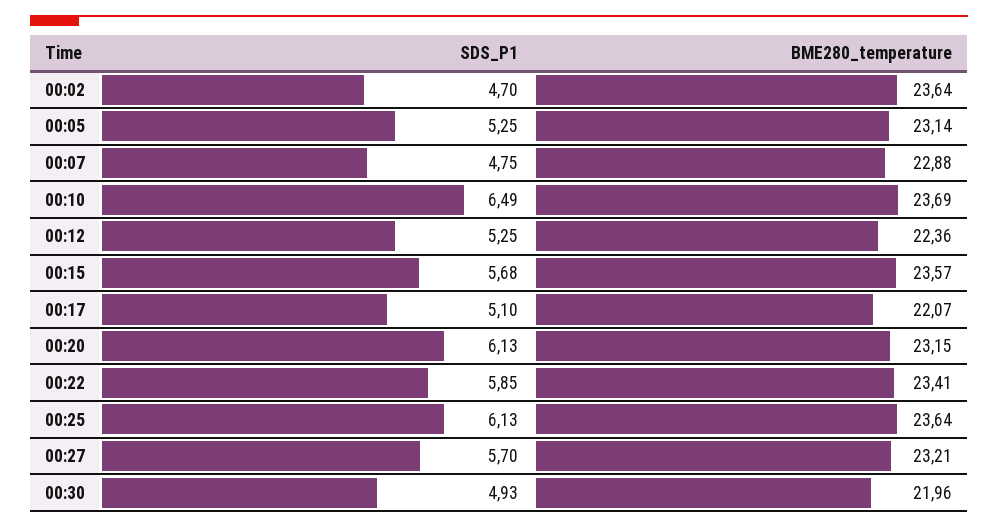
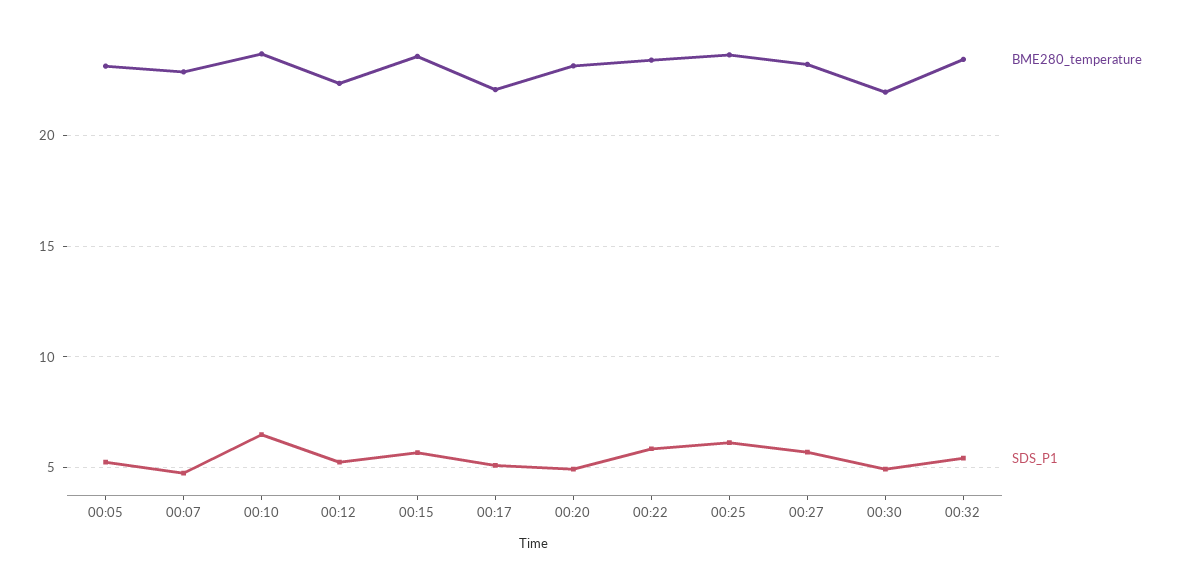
SDS_P1, 00:02: 4.7 -> none
BME280_temperature, 00:02: 23.64 -> none
SDS_P1, 00:20: 6.13 -> 5
BME280_temperature, 00:32: none -> 23.5
SDS_P1, 00:32: none -> 5.5

